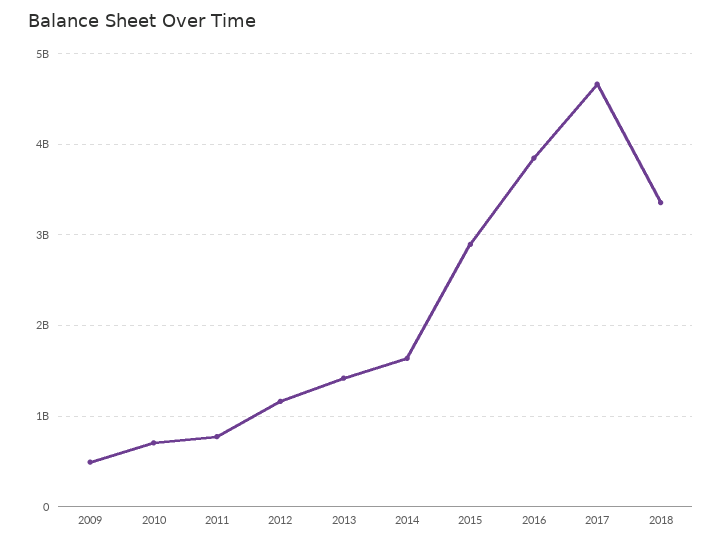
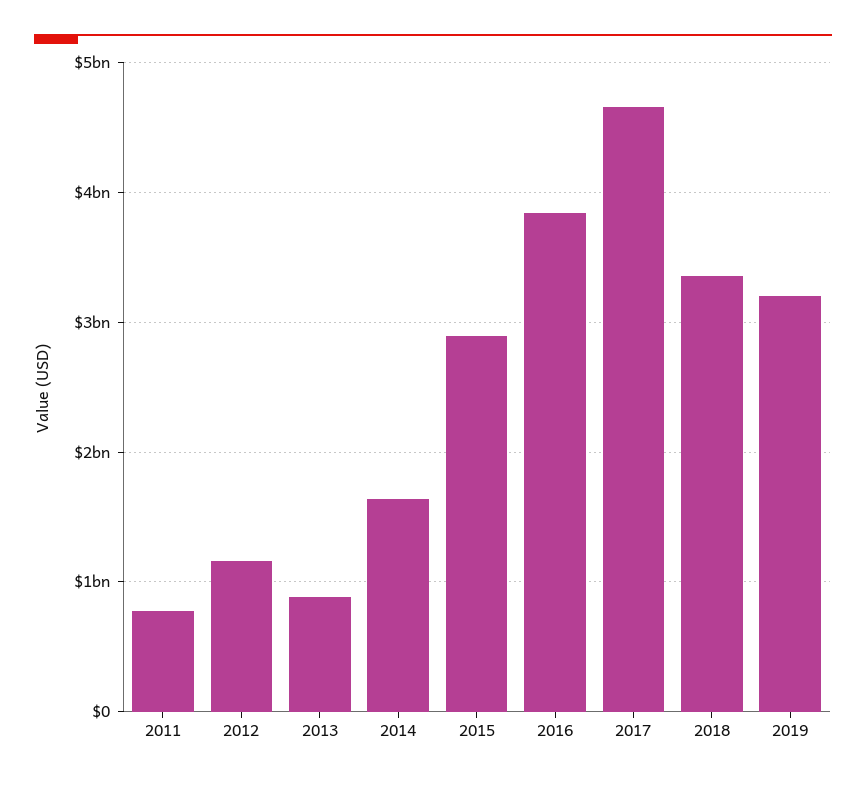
2009: 500000000 -> none
2010: 700000000 -> none
2013: 1400000000 -> 900000000
2019: none -> 3200000000

